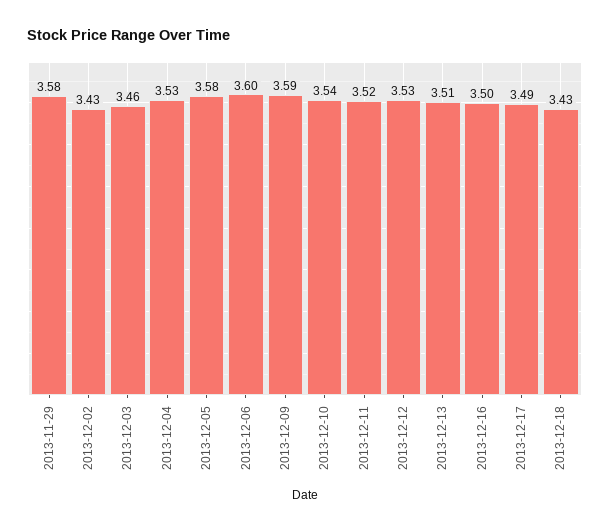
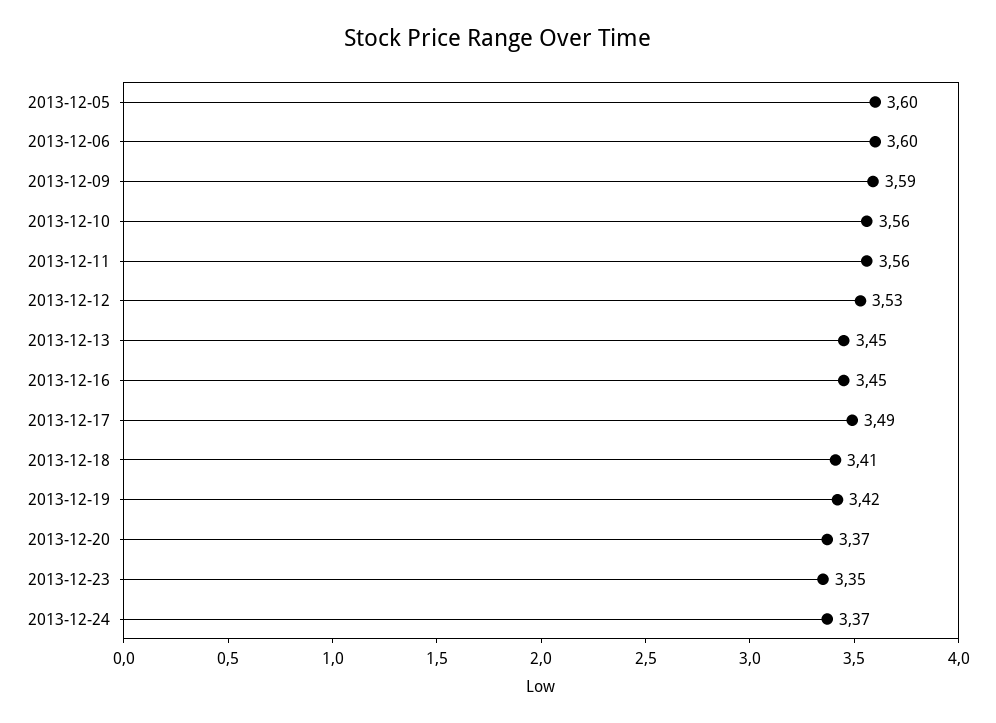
2013-11-29: 3.58 -> none
2013-12-02: 3.43 -> none
2013-12-03: 3.46 -> none
2013-12-04: 3.53 -> none
2013-12-05: 3.58 -> 3.6
2013-12-10: 3.54 -> 3.56
2013-12-11: 3.52 -> 3.56
2013-12-13: 3.51 -> 3.45
2013-12-16: 3.5 -> 3.45
2013-12-18: 3.43 -> 3.41
2013-12-19: none -> 3.42
2013-12-20: none -> 3.37
2013-12-23: none -> 3.35
2013-12-24: none -> 3.37

